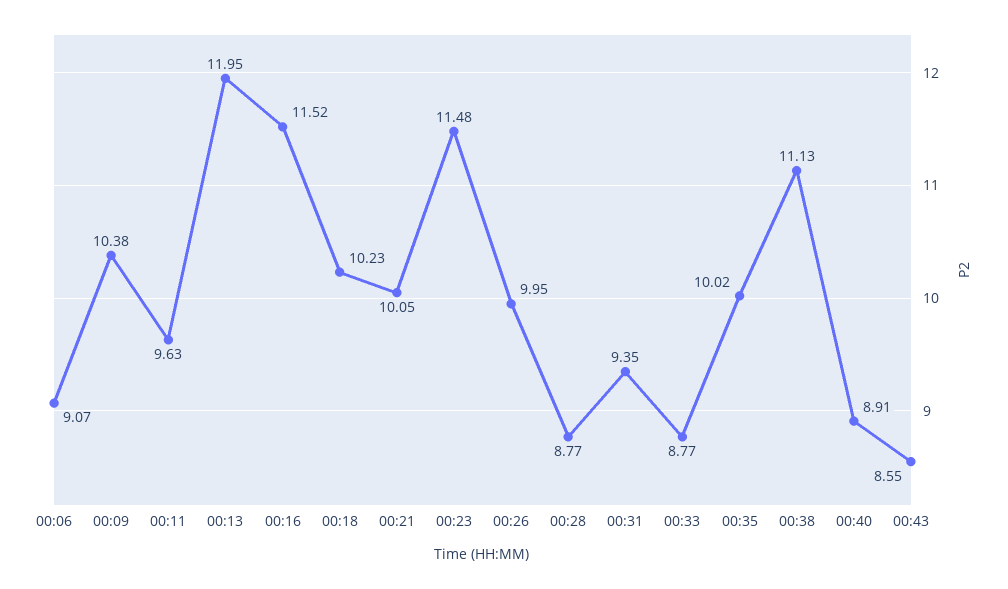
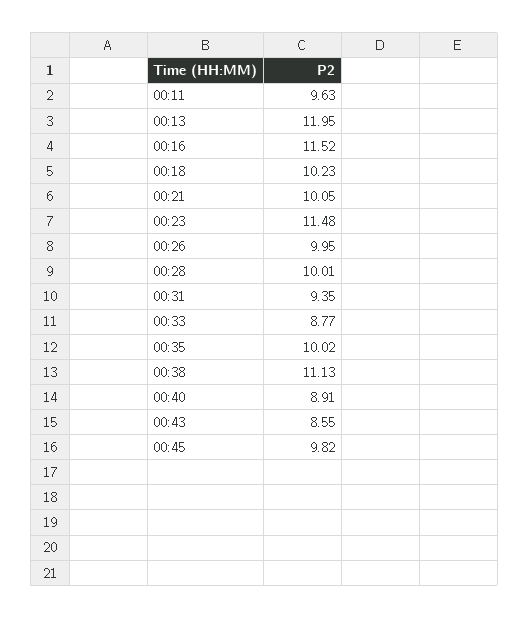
00:06: 9.07 -> none
00:09: 10.38 -> none
00:28: 8.77 -> 10.01
00:45: none -> 9.82

